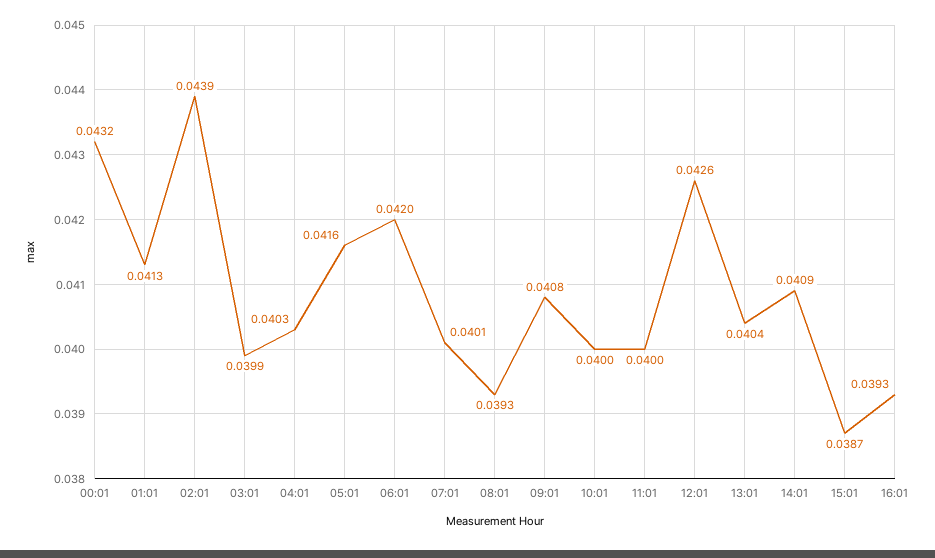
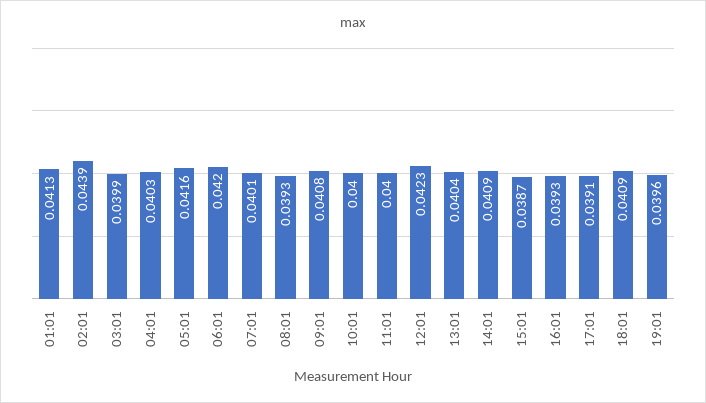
00:01: 0.0432 -> none
12:01: 0.0426 -> 0.0423
17:01: none -> 0.0391
18:01: none -> 0.0409
19:01: none -> 0.0396

